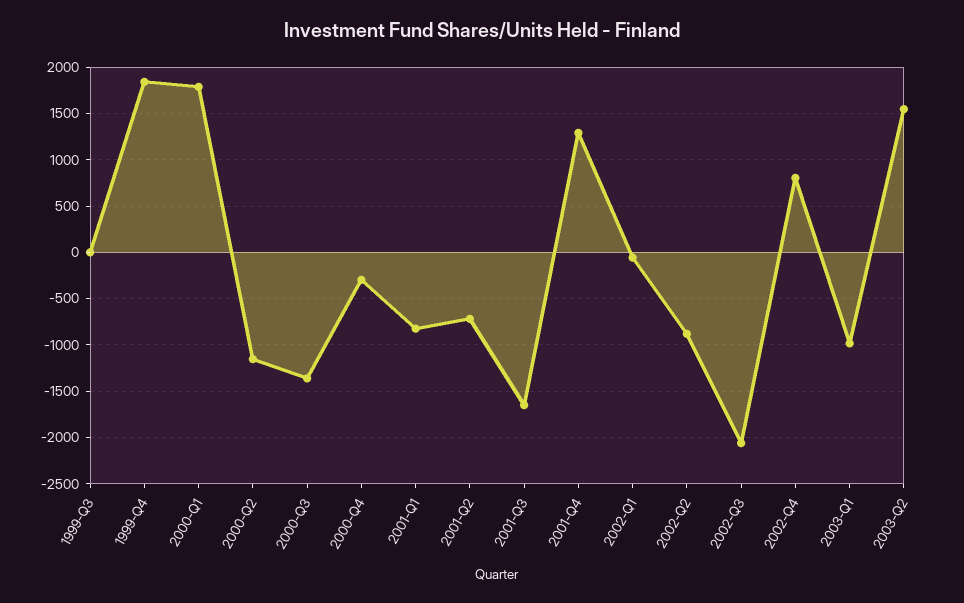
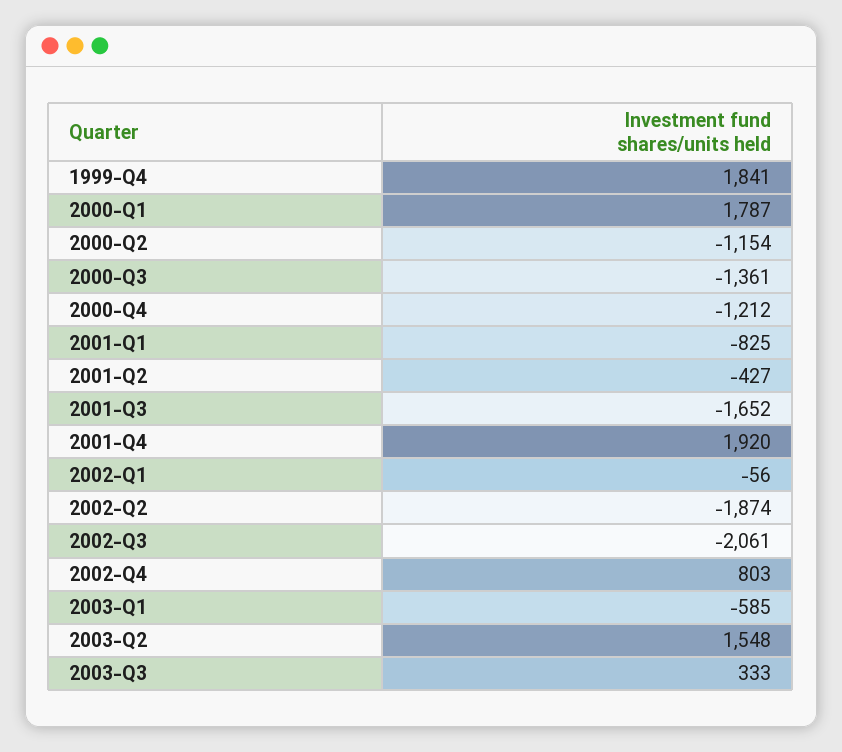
1999-Q3: 0 -> none
2000-Q4: -300 -> -1212
2001-Q2: -700 -> -427
2001-Q4: 1300 -> 1920
2002-Q2: -900 -> -1874
2003-Q1: -1000 -> -585
2003-Q3: none -> 333

